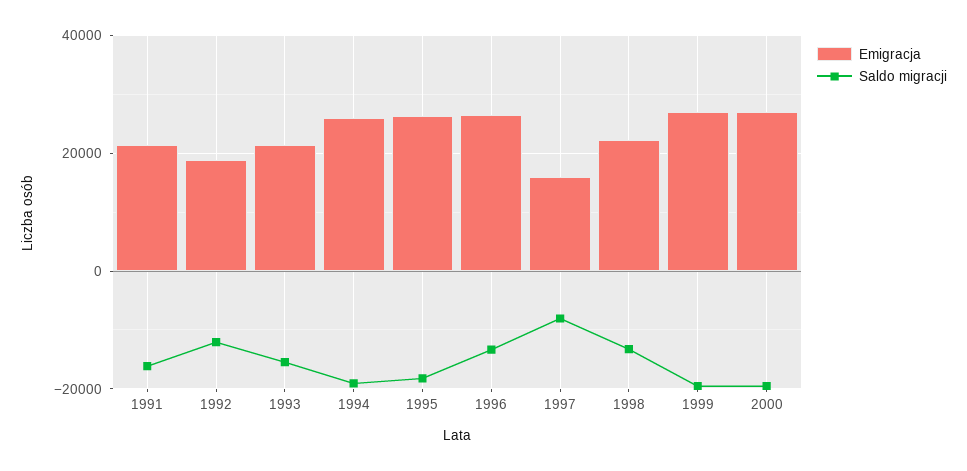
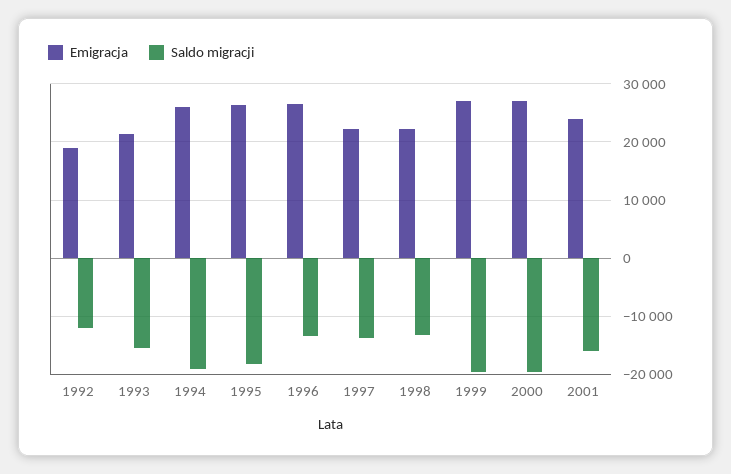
Emigracja, 1991: 22000 -> none
Saldo migracji, 1991: -16000 -> none
Emigracja, 1997: 16000 -> 22000
Saldo migracji, 1997: -8000 -> -14000
Emigracja, 2001: none -> 24000
Saldo migracji, 2001: none -> -16000

